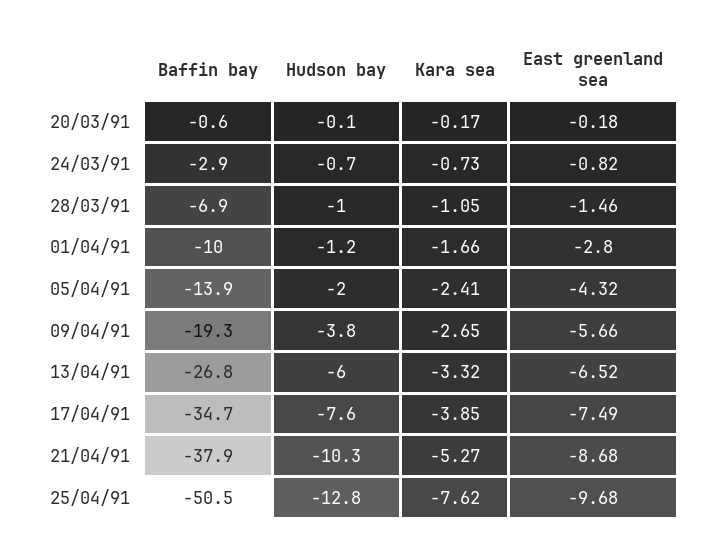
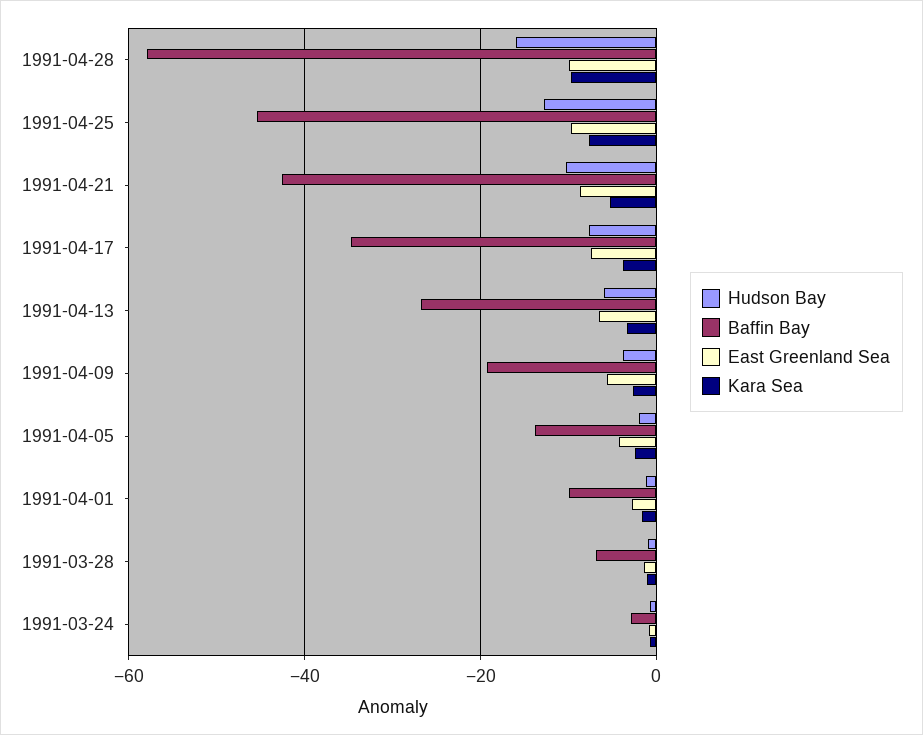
Baffin bay, 20/03/91: -0.6 -> none
Hudson bay, 20/03/91: -0.1 -> none
Kara sea, 20/03/91: -0.17 -> none
East greenland sea, 20/03/91: -0.18 -> none
Baffin bay, 21/04/91: -37.9 -> -42
Baffin bay, 25/04/91: -50.5 -> -46
Hudson bay, 1991-04-28: none -> -16
Baffin bay, 1991-04-28: none -> -58
East greenland sea, 1991-04-28: none -> -10
Kara sea, 1991-04-28: none -> -10

